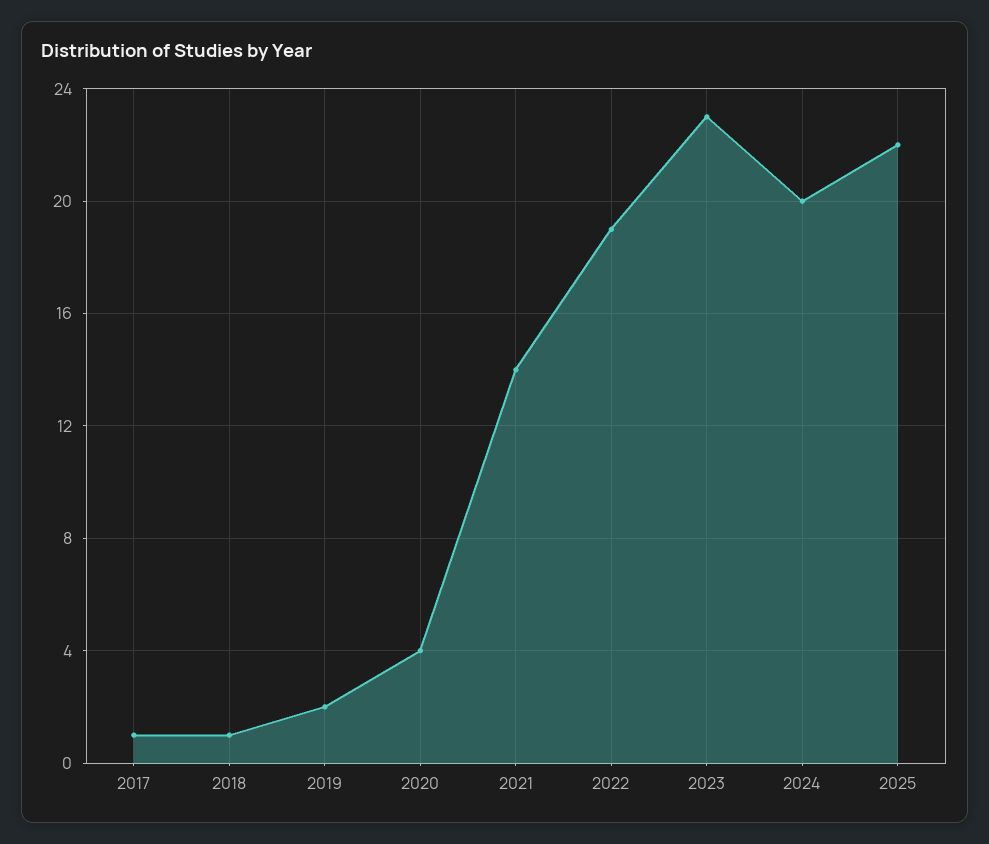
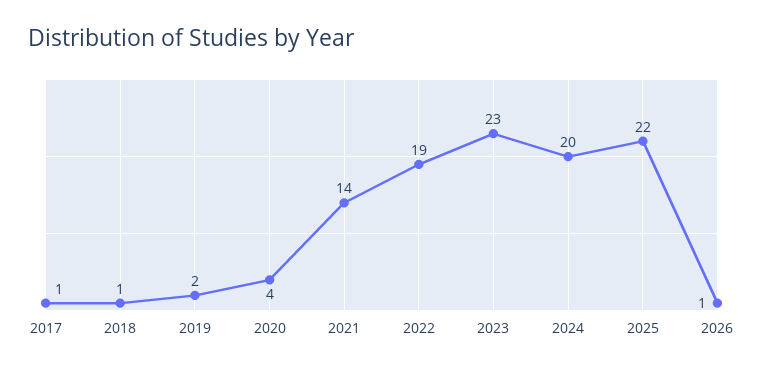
2026: none -> 1

